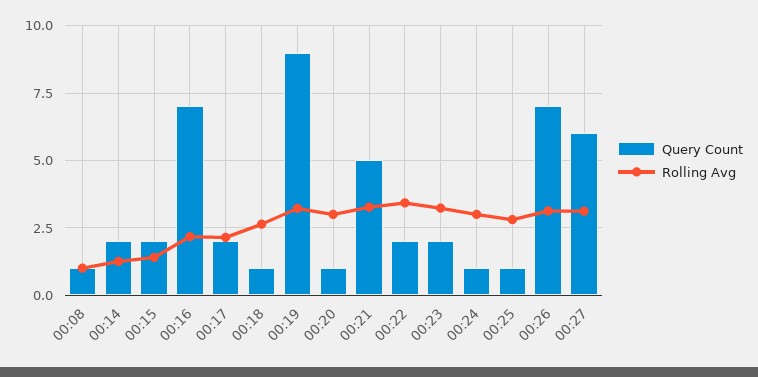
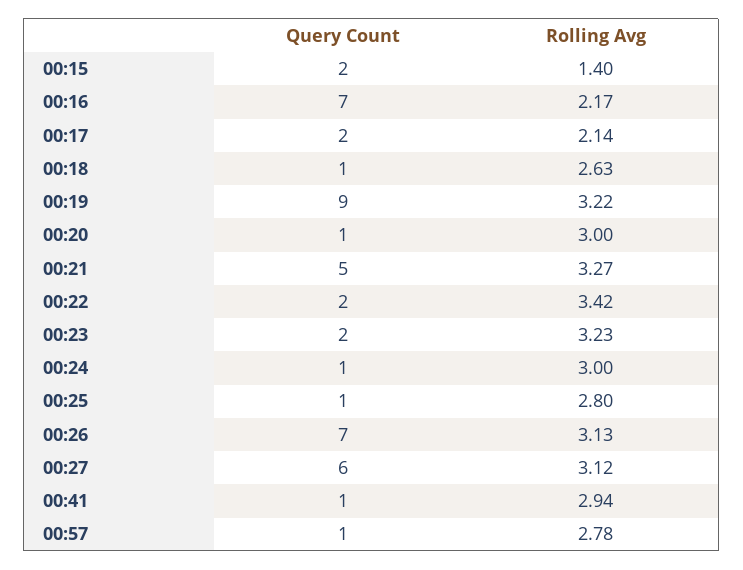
Query Count, 00:08: 1 -> none
Rolling Avg, 00:08: 1 -> none
Query Count, 00:14: 2 -> none
Rolling Avg, 00:14: 1.25 -> none
Query Count, 00:41: none -> 1
Rolling Avg, 00:41: none -> 2.94
Query Count, 00:57: none -> 1
Rolling Avg, 00:57: none -> 2.78

